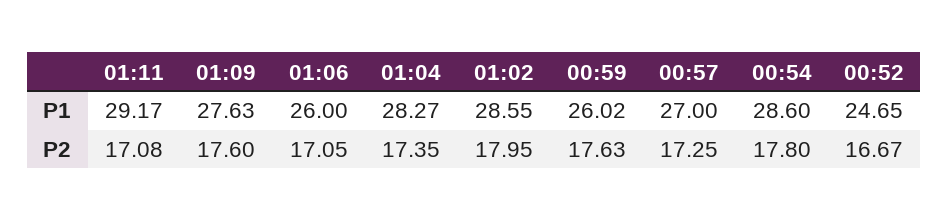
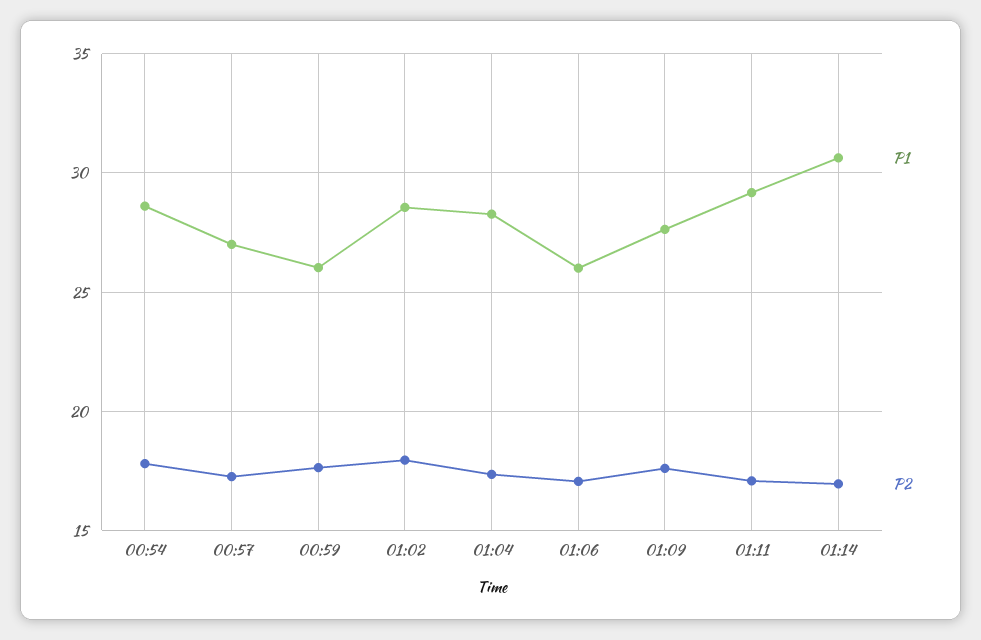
P1, 00:52: 24.65 -> none
P2, 00:52: 16.67 -> none
P1, 01:14: none -> 30.5
P2, 01:14: none -> 17

